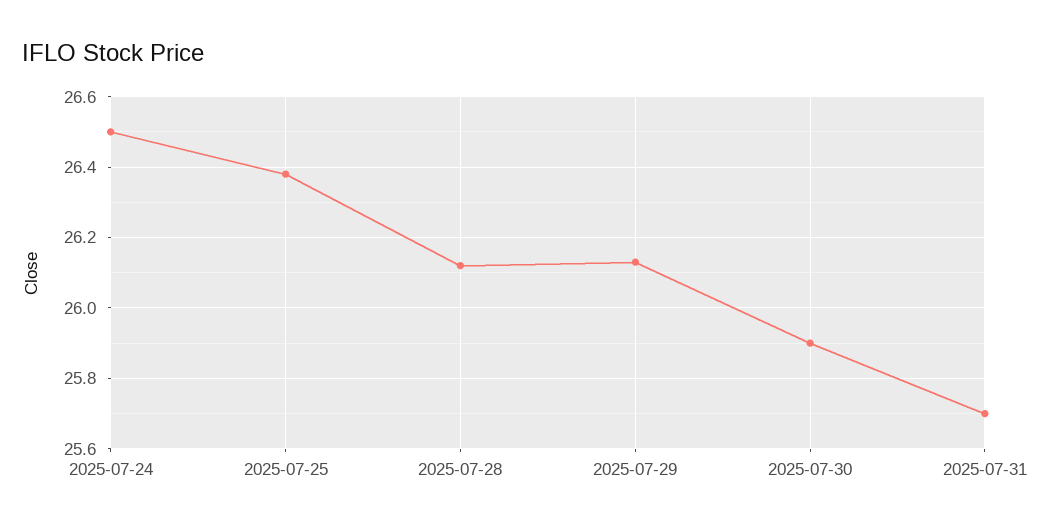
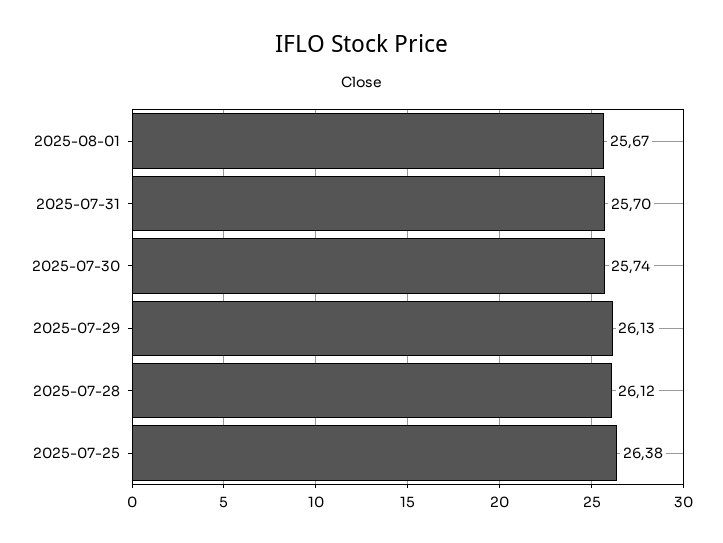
2025-07-24: 26.5 -> none
2025-07-30: 25.9 -> 25.74
2025-08-01: none -> 25.67

